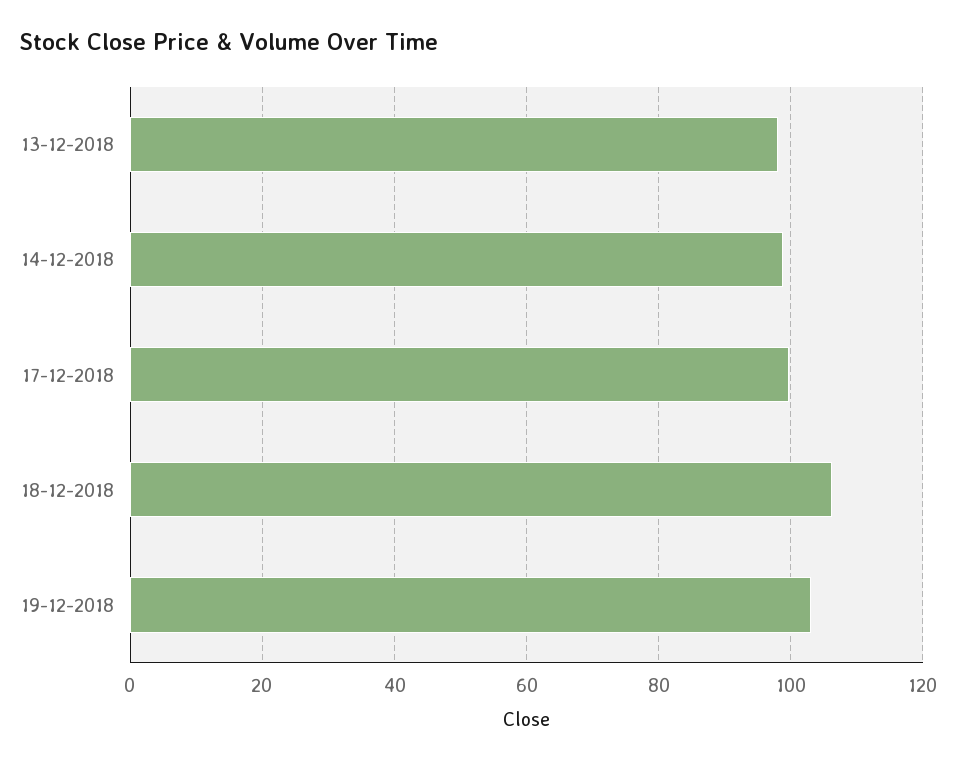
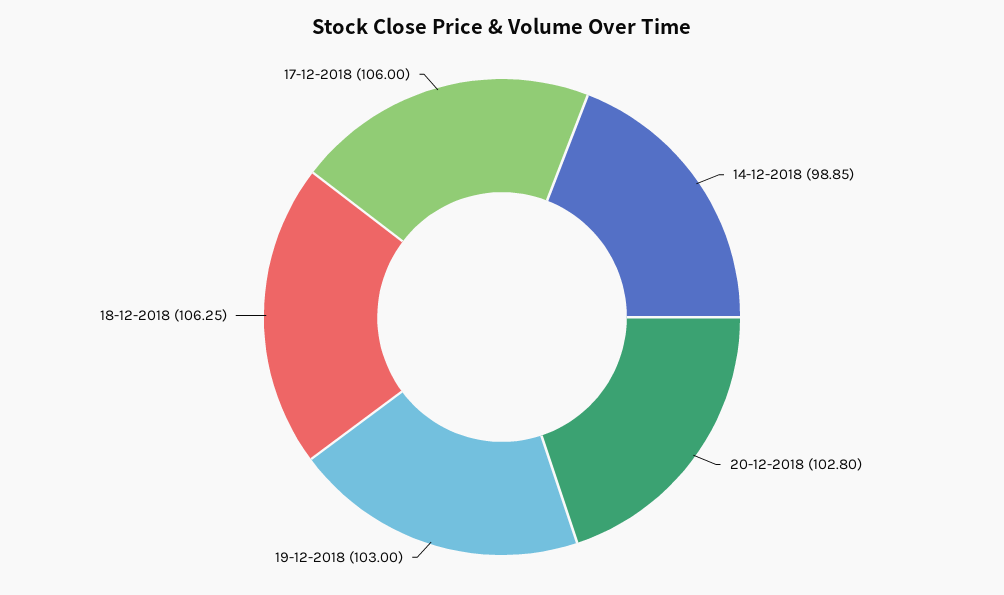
13-12-2018: 98 -> none
17-12-2018: 100 -> 106
20-12-2018: none -> 102.8

